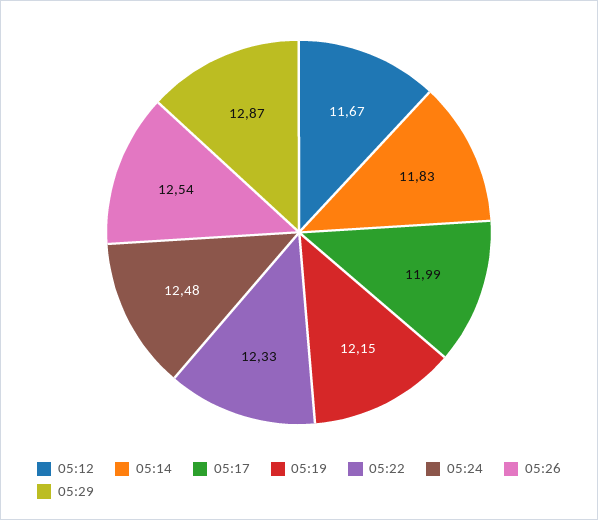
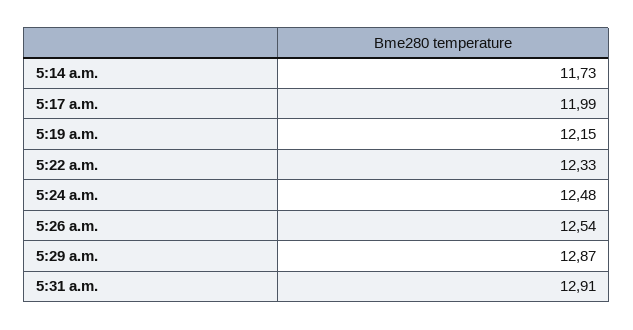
05:12: 11.67 -> none
05:14: 11.83 -> 11.73
5:31 a.m.: none -> 12.91

